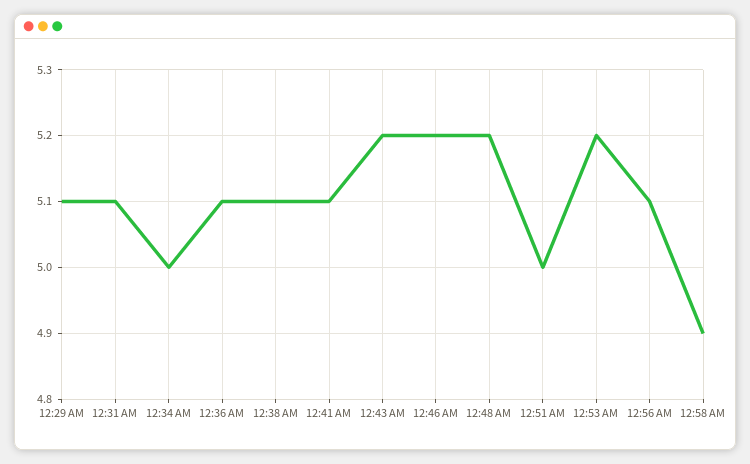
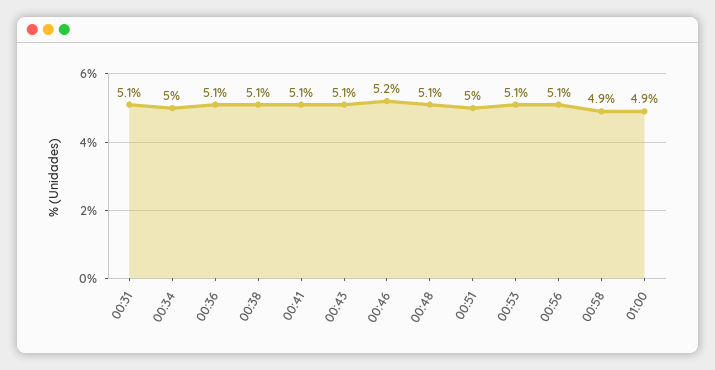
12:29 AM: 5.1 -> none
12:43 AM: 5.2 -> 5.1
12:48 AM: 5.2 -> 5.1
12:53 AM: 5.2 -> 5.1
01:00: none -> 4.9

